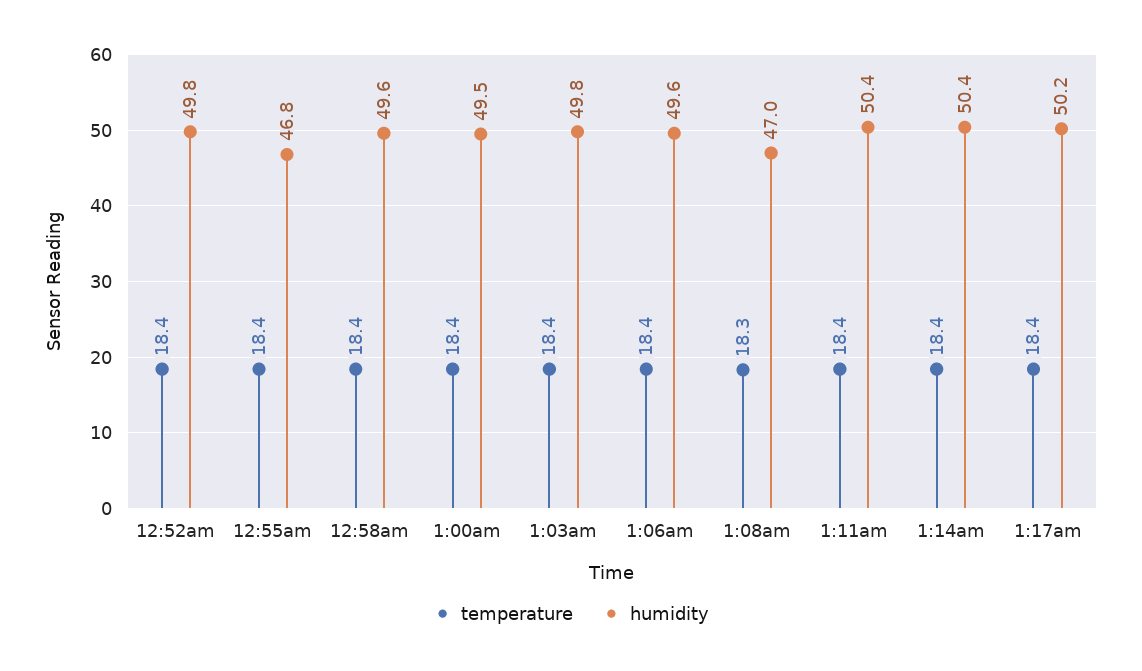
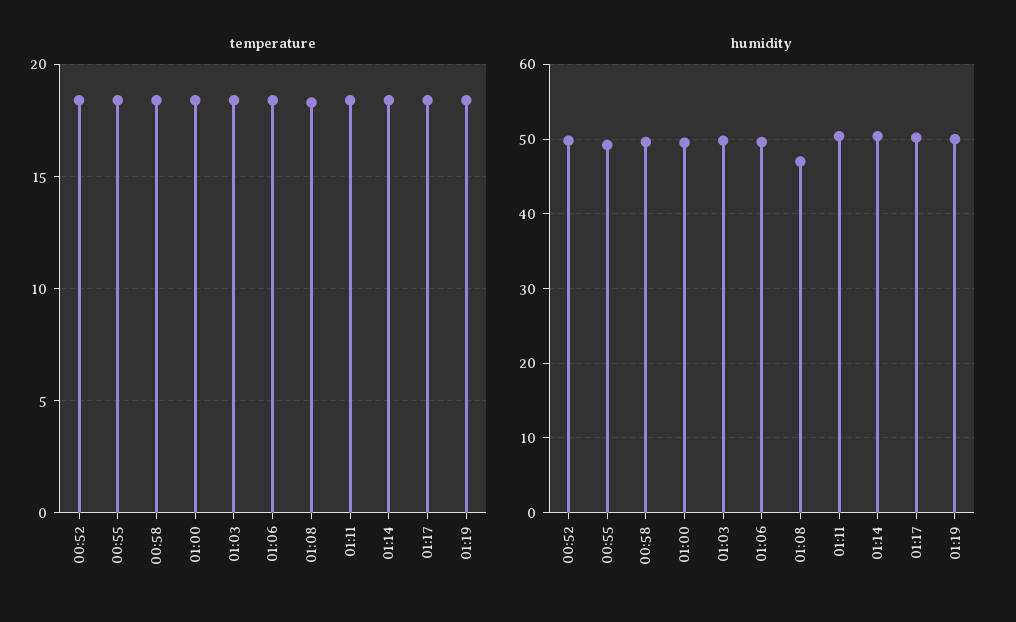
humidity, 12:55am: 46.8 -> 49
temperature, 01:19: none -> 18.5
humidity, 01:19: none -> 50

